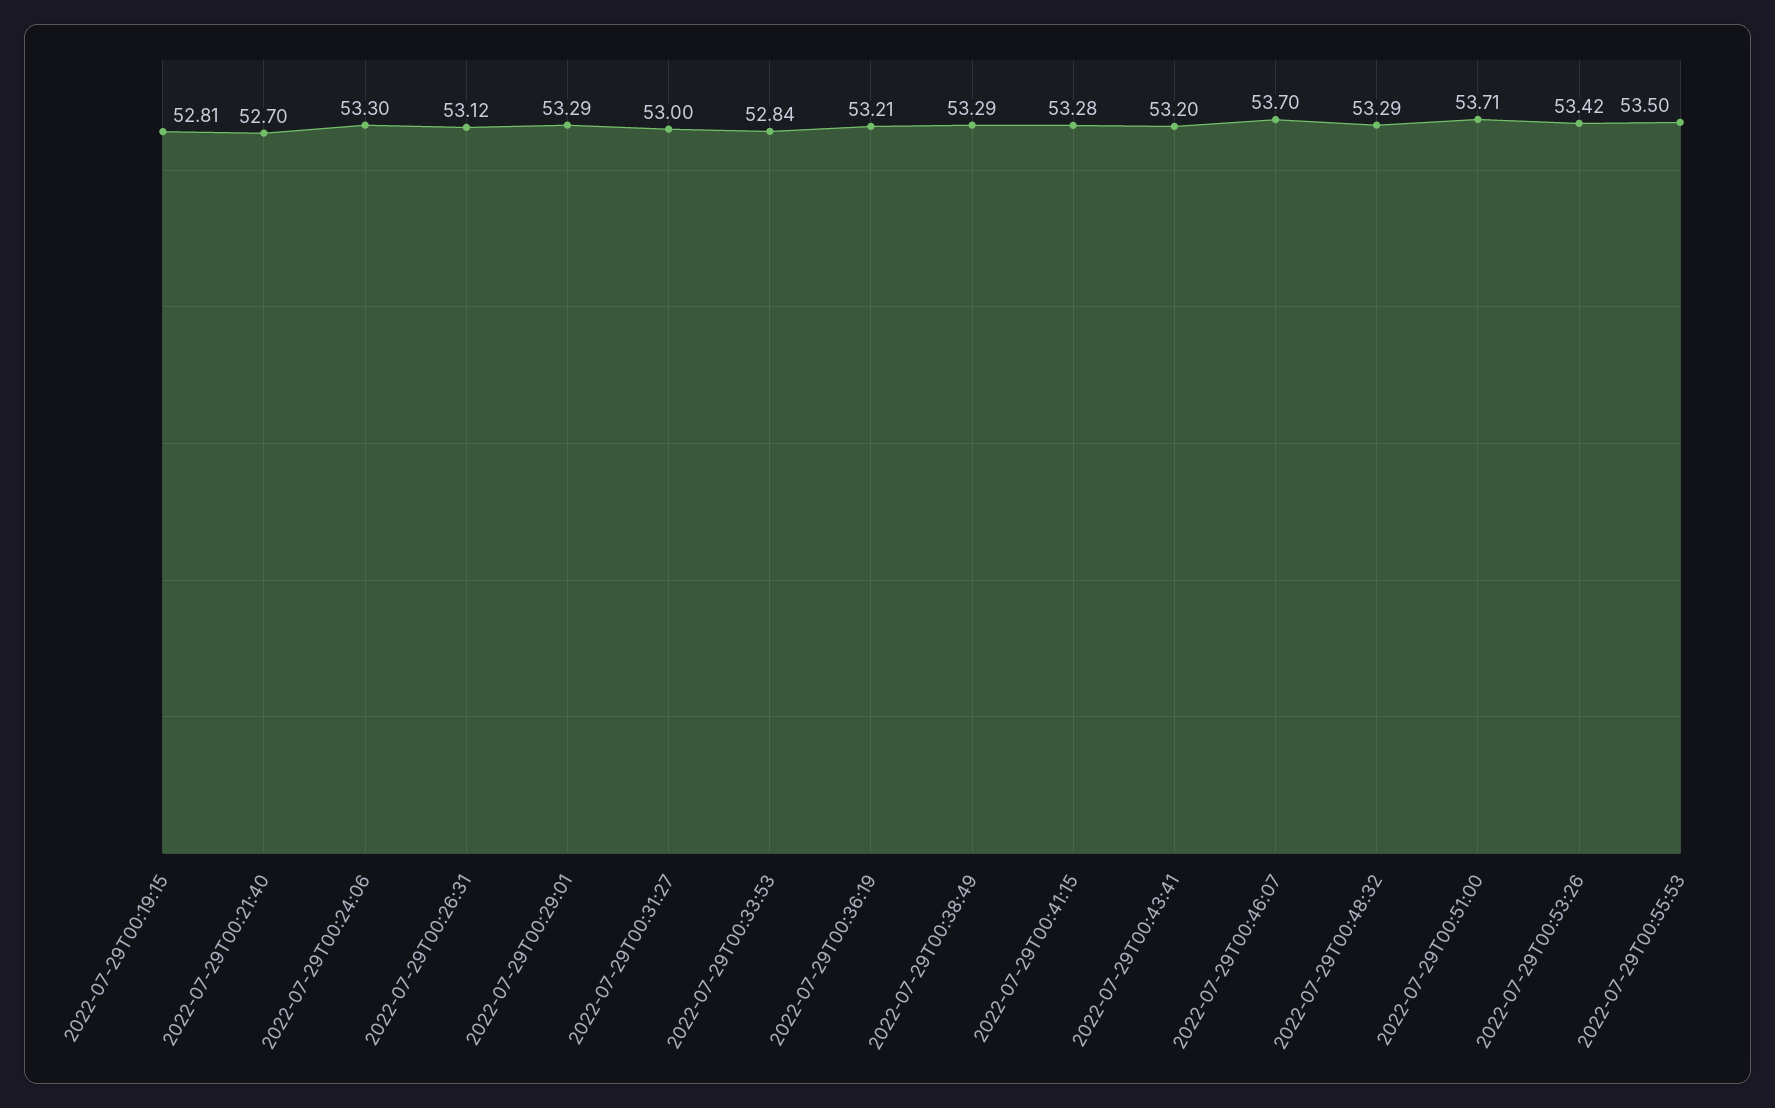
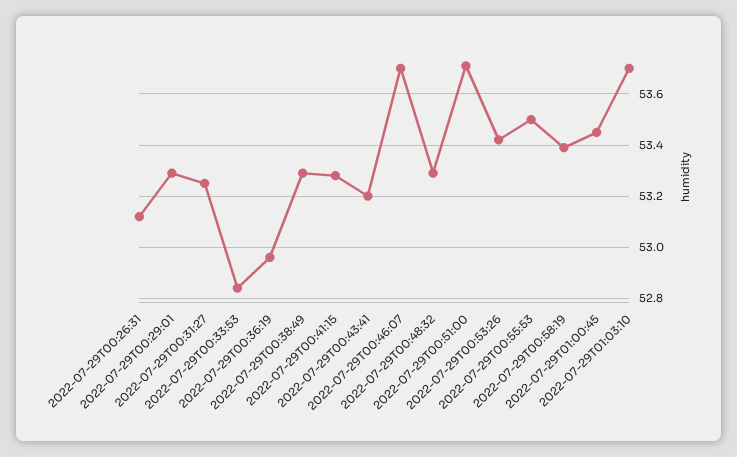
2022-07-29T00:19:15: 52.81 -> none
2022-07-29T00:21:40: 52.7 -> none
2022-07-29T00:24:06: 53.3 -> none
2022-07-29T00:31:27: 53 -> 53.25
2022-07-29T00:36:19: 53.21 -> 52.95
2022-07-29T00:58:19: none -> 53.4
2022-07-29T01:00:45: none -> 53.45
2022-07-29T01:03:10: none -> 53.7

